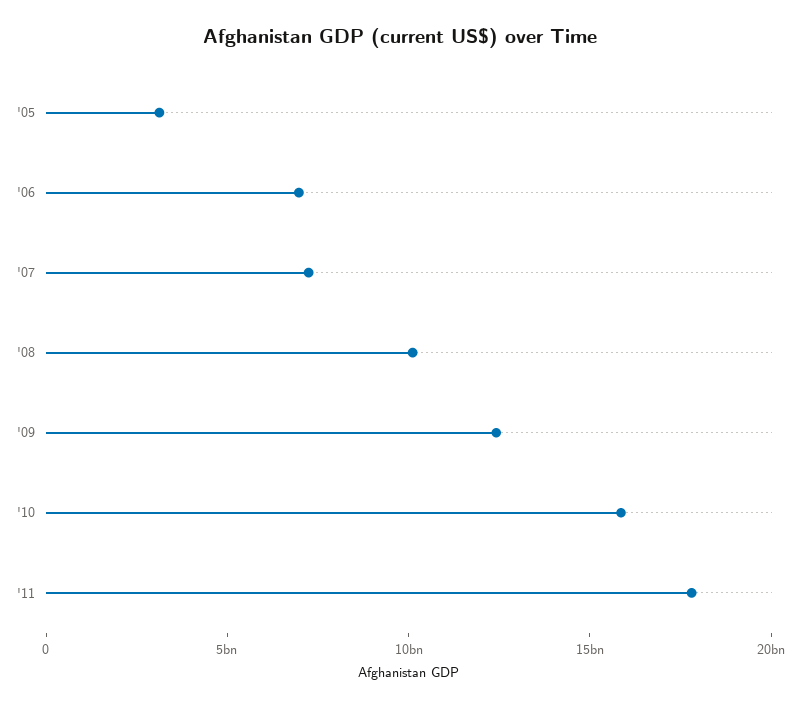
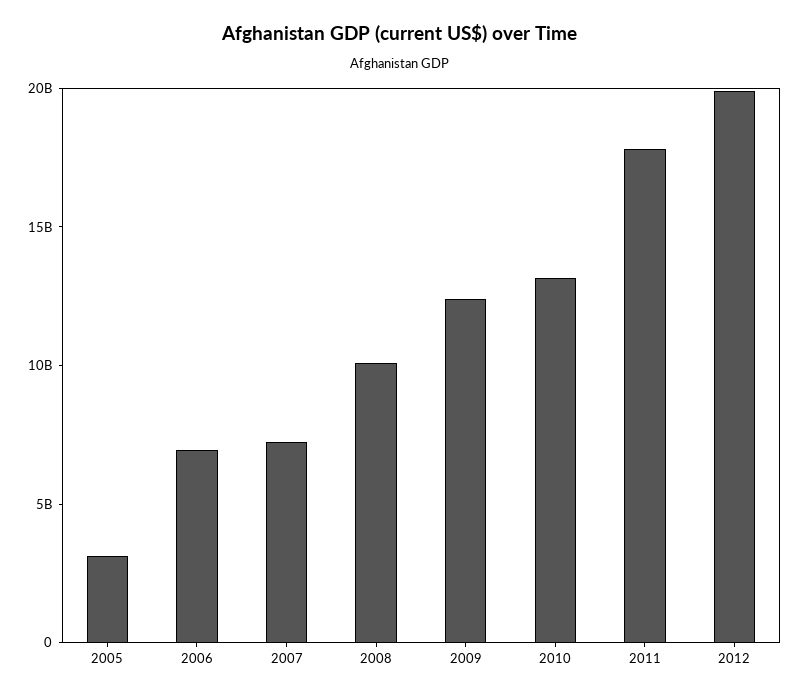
'10: 16000000000 -> 13000000000
2012: none -> 20000000000

